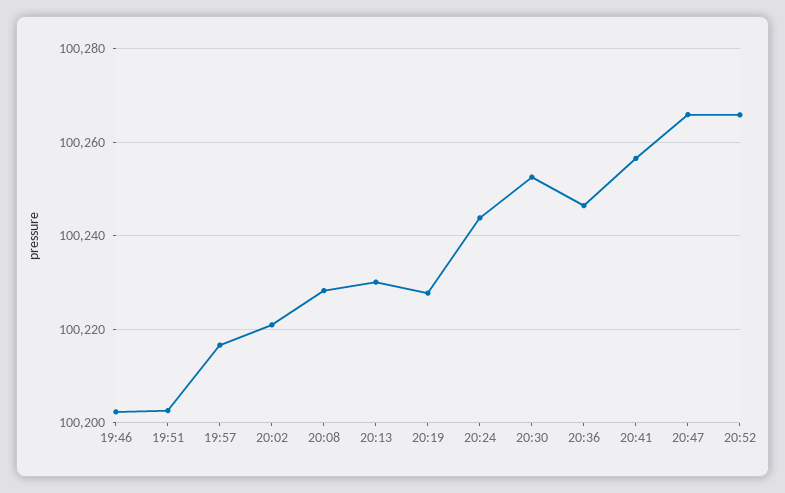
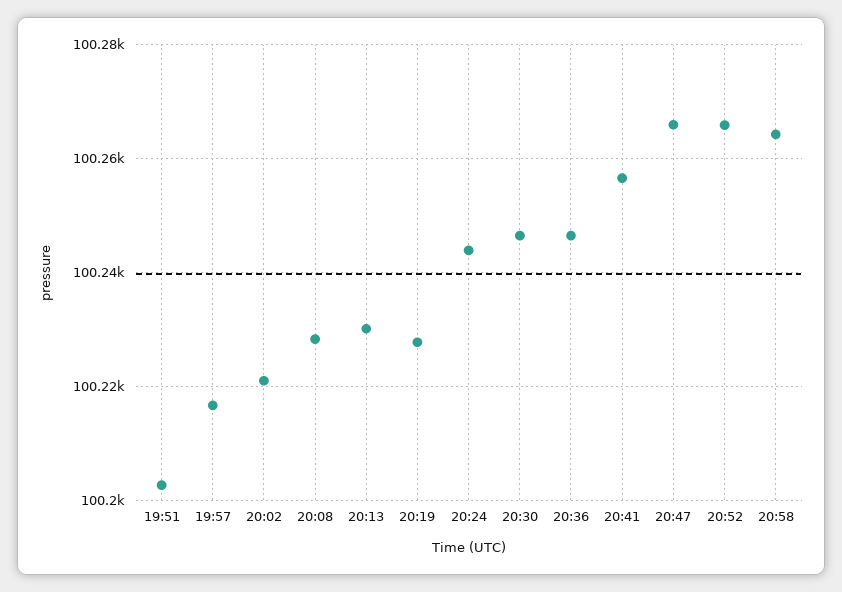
19:46: 100202 -> none
20:30: 100252 -> 100246
20:58: none -> 100264

